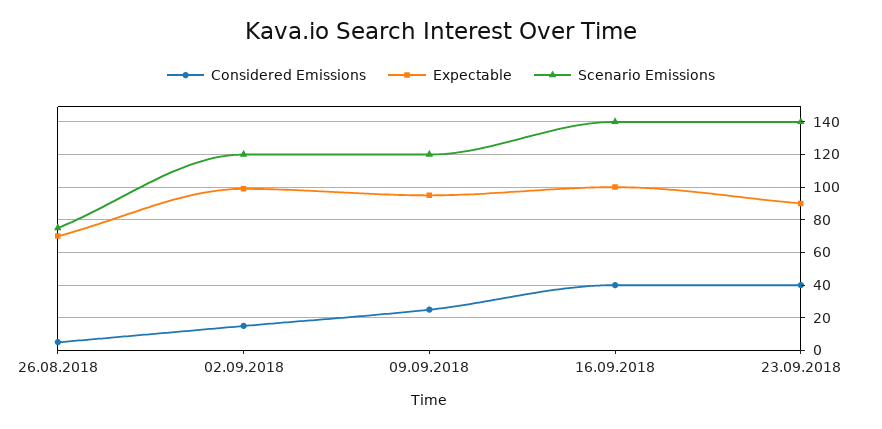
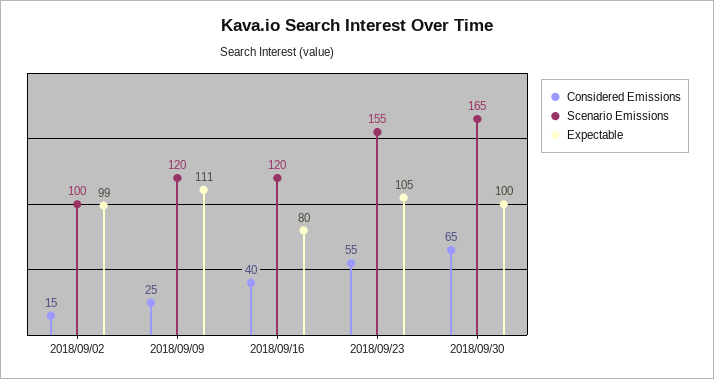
Considered Emissions, 26.08.2018: 5 -> none
Expectable, 26.08.2018: 70 -> none
Scenario Emissions, 26.08.2018: 75 -> none
Scenario Emissions, 02.09.2018: 120 -> 100
Expectable, 09.09.2018: 95 -> 111
Expectable, 16.09.2018: 100 -> 80
Scenario Emissions, 16.09.2018: 140 -> 120
Considered Emissions, 23.09.2018: 40 -> 55
Expectable, 23.09.2018: 90 -> 105
Scenario Emissions, 23.09.2018: 140 -> 155
Considered Emissions, 2018/09/30: none -> 65
Scenario Emissions, 2018/09/30: none -> 165
Expectable, 2018/09/30: none -> 100

